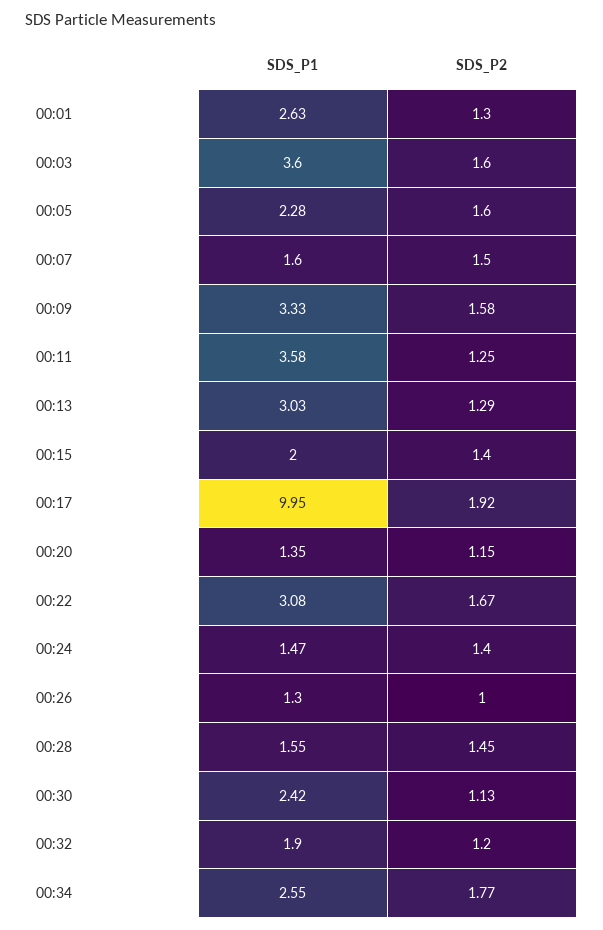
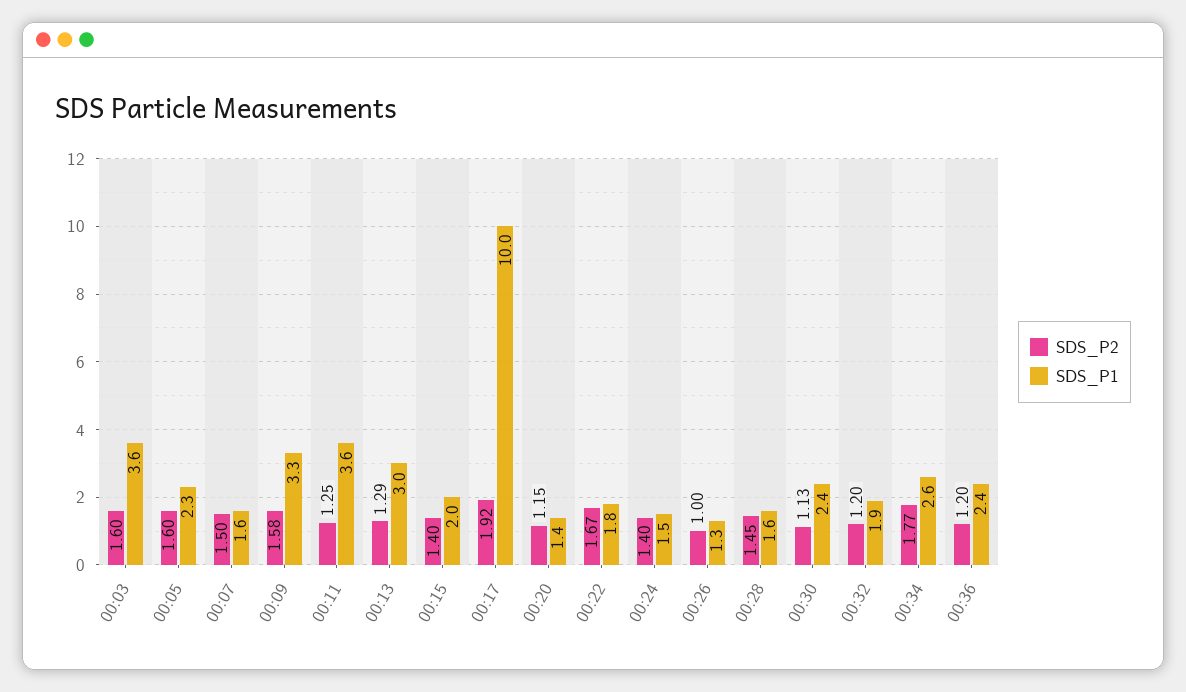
SDS_P1, 00:01: 2.63 -> none
SDS_P2, 00:01: 1.3 -> none
SDS_P1, 00:22: 3.08 -> 1.8
SDS_P2, 00:36: none -> 1.2
SDS_P1, 00:36: none -> 2.4

